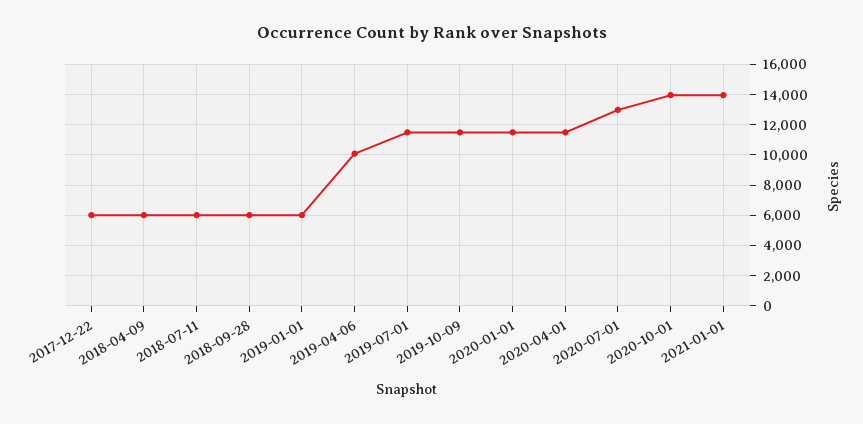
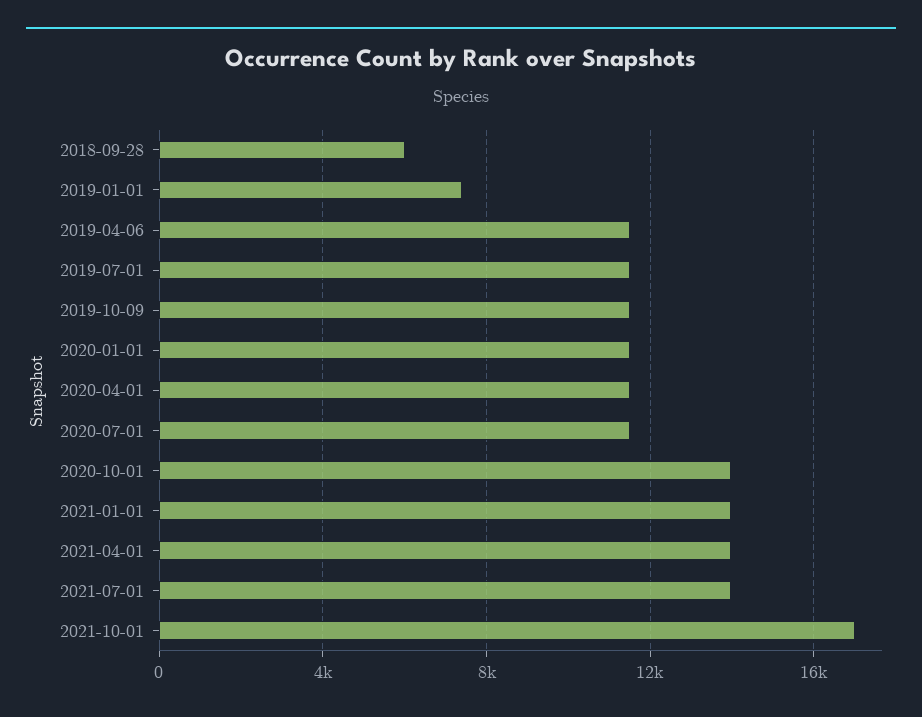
2017-12-22: 6000 -> none
2018-04-09: 6000 -> none
2018-07-11: 6000 -> none
2019-01-01: 6000 -> 7500
2019-04-06: 10000 -> 11500
2020-07-01: 13000 -> 11500
2021-04-01: none -> 14000
2021-07-01: none -> 14000
2021-10-01: none -> 17000

